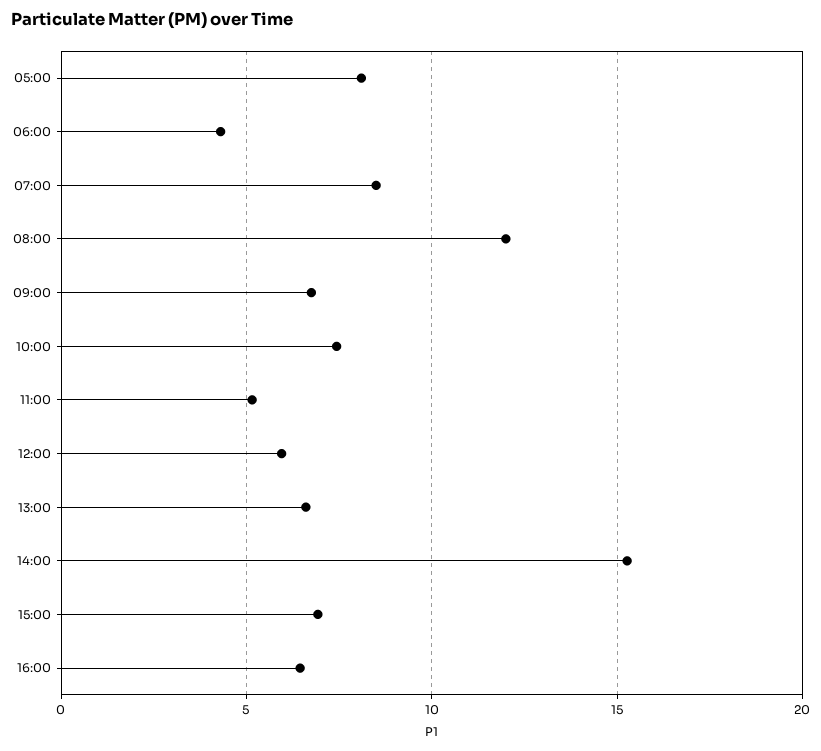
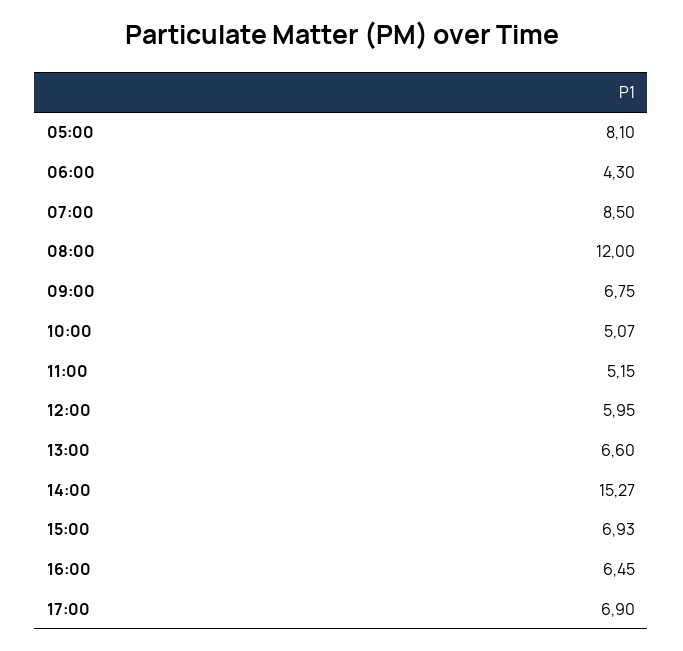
10:00: 7.5 -> 5.07
17:00: none -> 6.9

